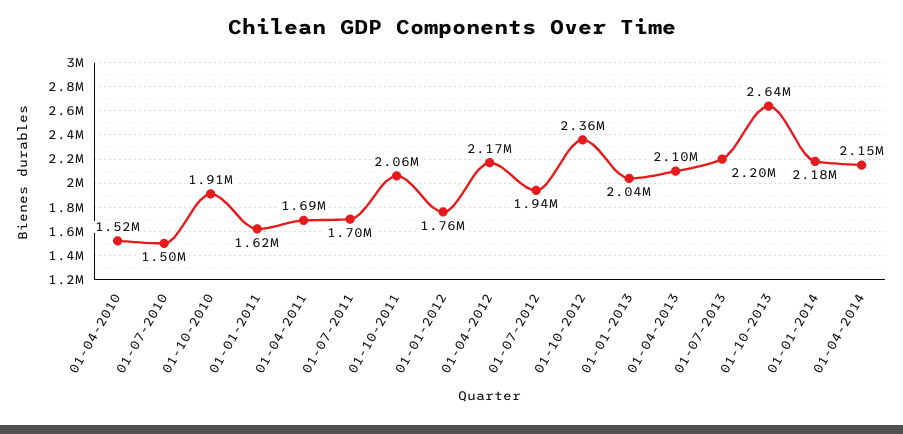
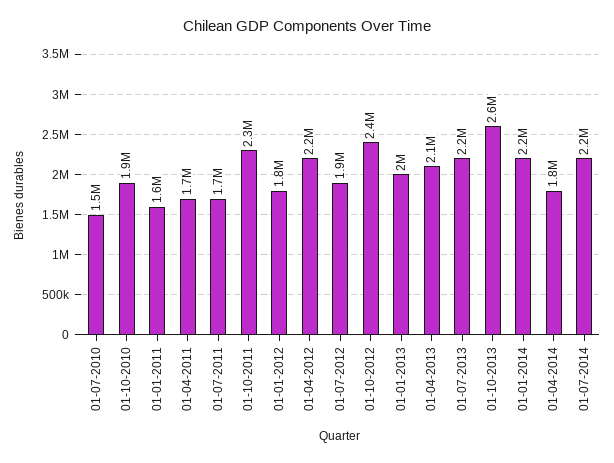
01-04-2010: 1520000 -> none
01-10-2011: 2060000 -> 2300000
01-04-2014: 2150000 -> 1800000
01-07-2014: none -> 2200000

